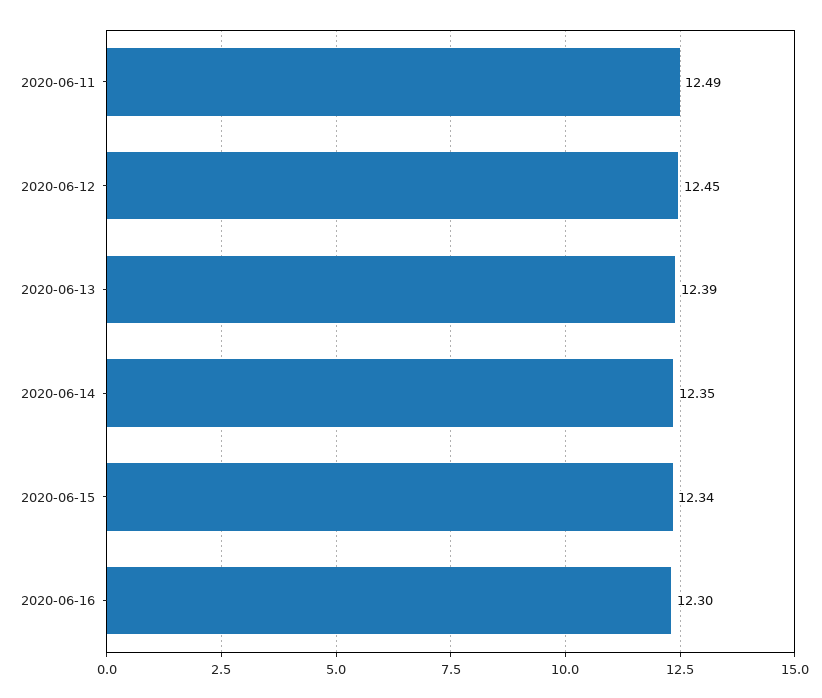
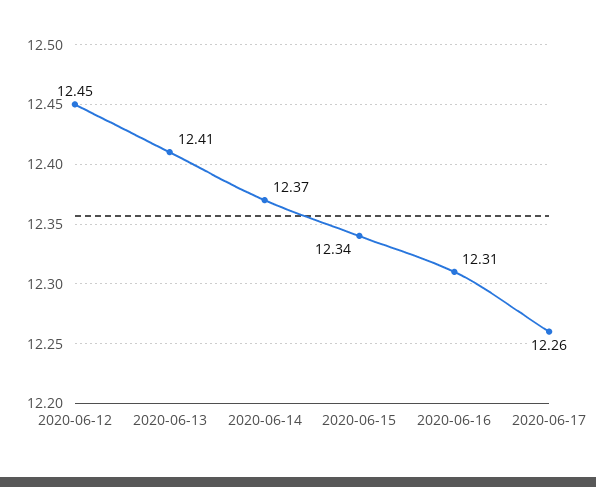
2020-06-11: 12.49 -> none
2020-06-13: 12.39 -> 12.41
2020-06-14: 12.35 -> 12.37
2020-06-16: 12.3 -> 12.31
2020-06-17: none -> 12.26

